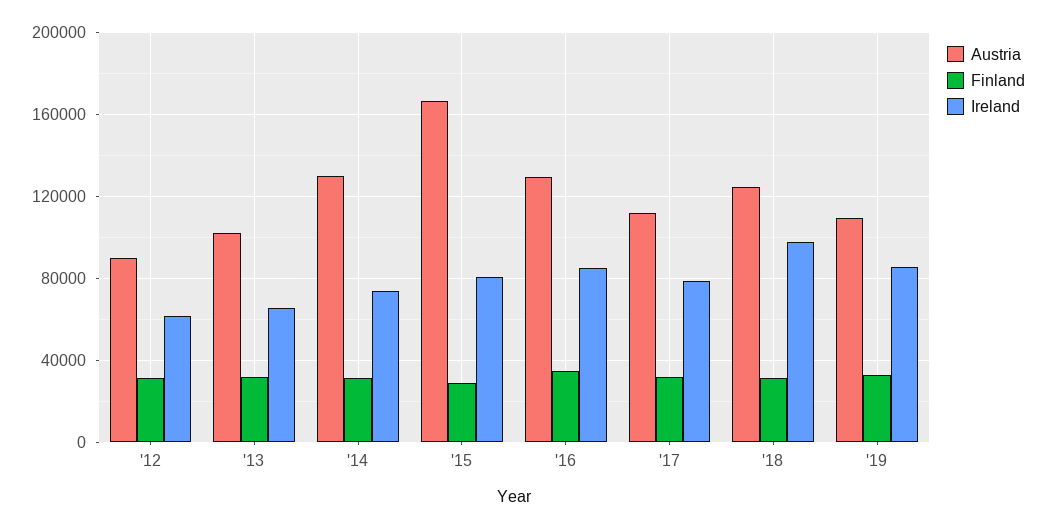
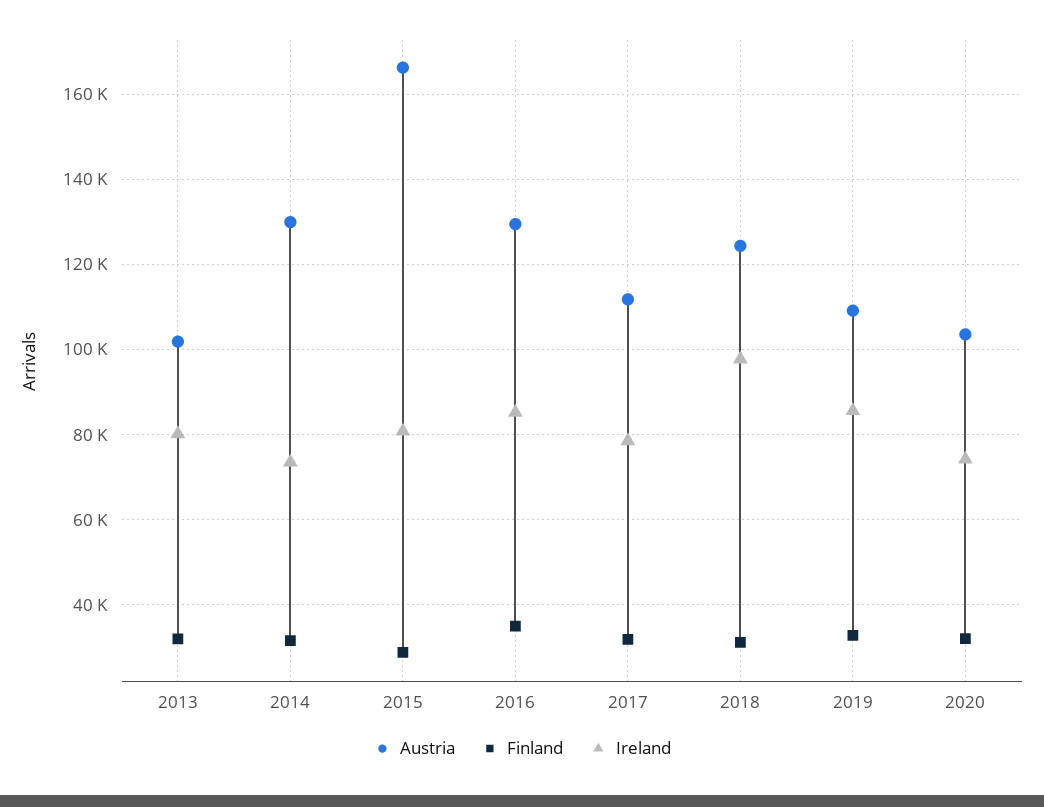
Austria, '12: 90000 -> none
Finland, '12: 30000 -> none
Ireland, '12: 60000 -> none
Ireland, '13: 65000 -> 80000
Austria, 2020: none -> 104000
Finland, 2020: none -> 32000
Ireland, 2020: none -> 74000

